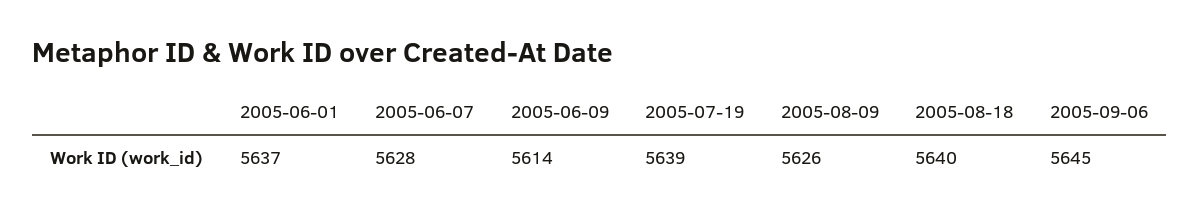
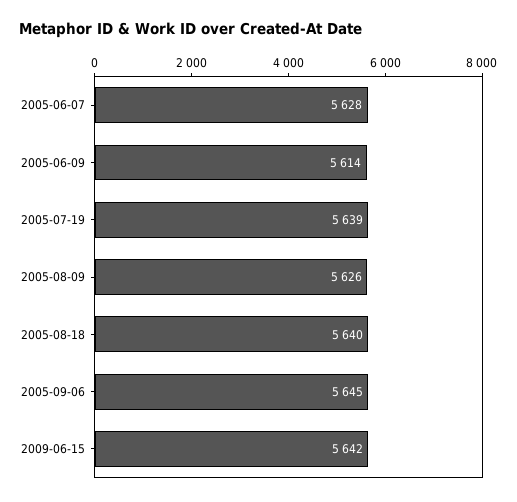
2005-06-01: 5637 -> none
2009-06-15: none -> 5642

